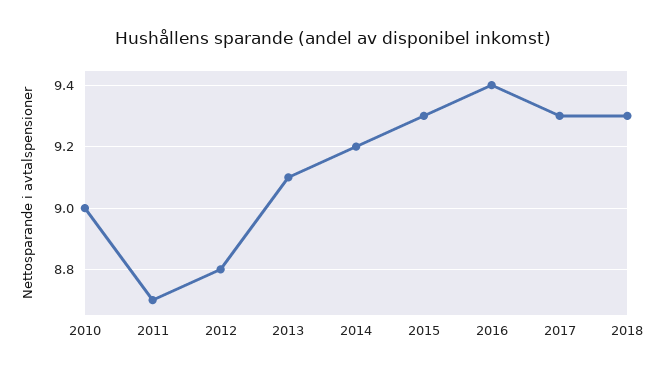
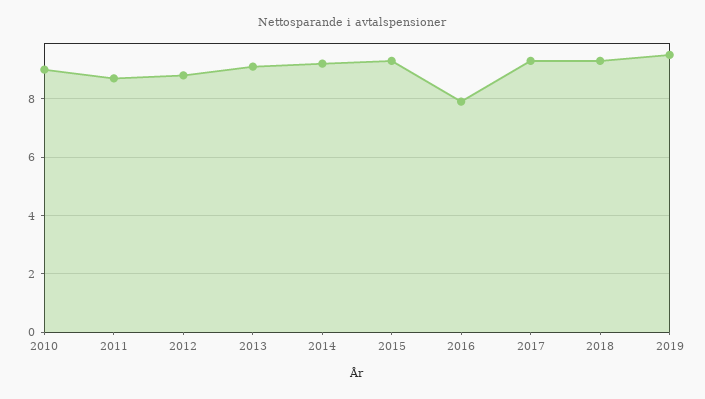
2016: 9.4 -> 8
2019: none -> 9.5

